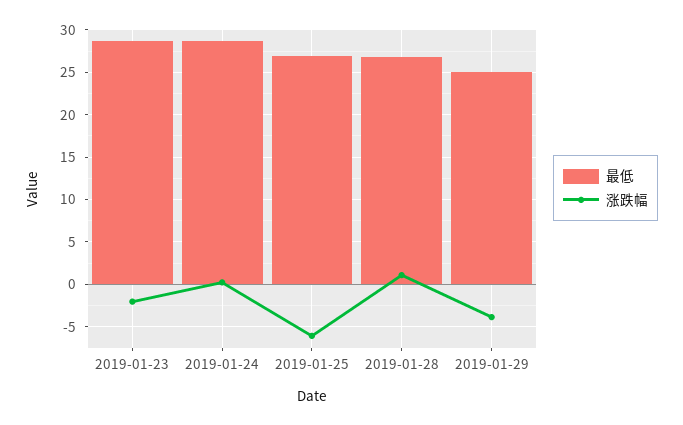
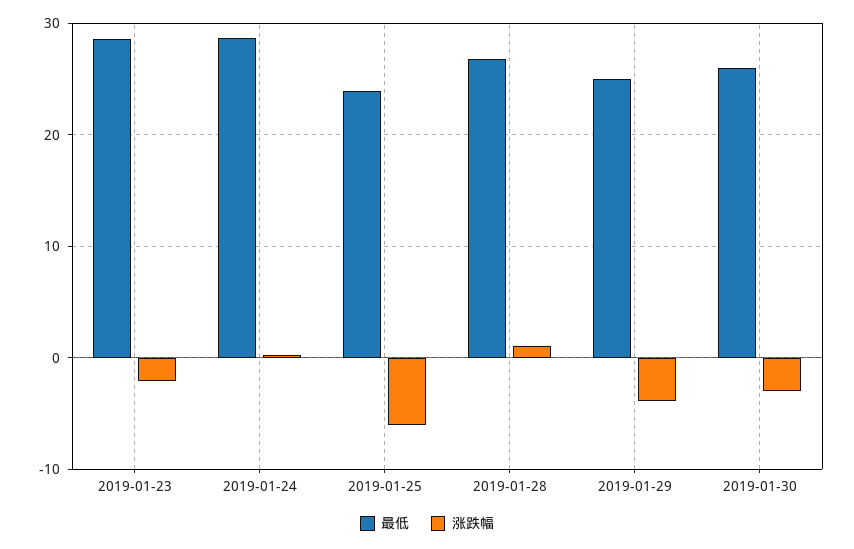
最低, 2019-01-25: 27 -> 24
最低, 2019-01-30: none -> 26
涨跌幅, 2019-01-30: none -> -3

